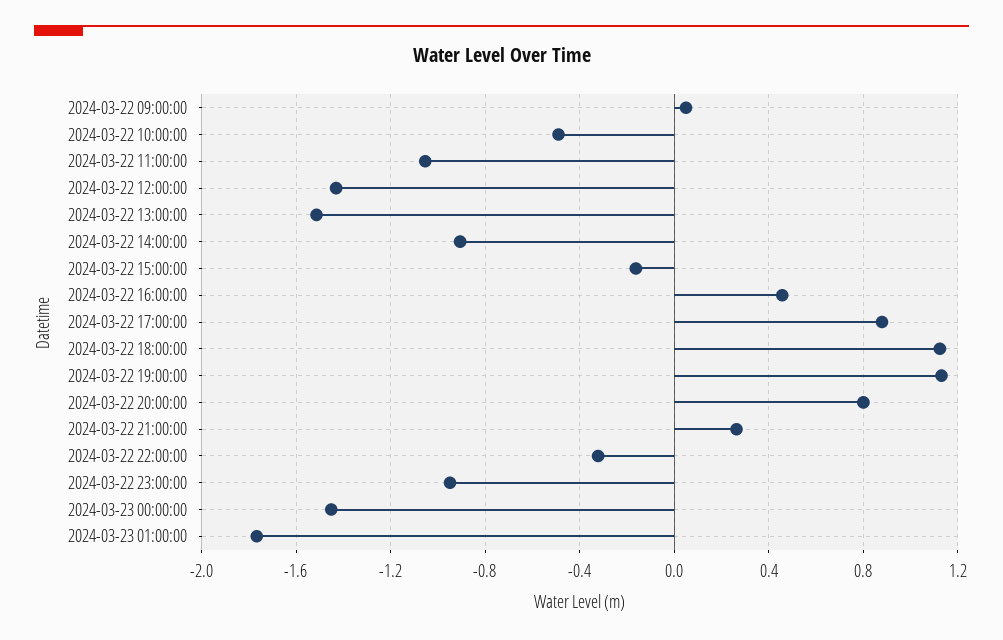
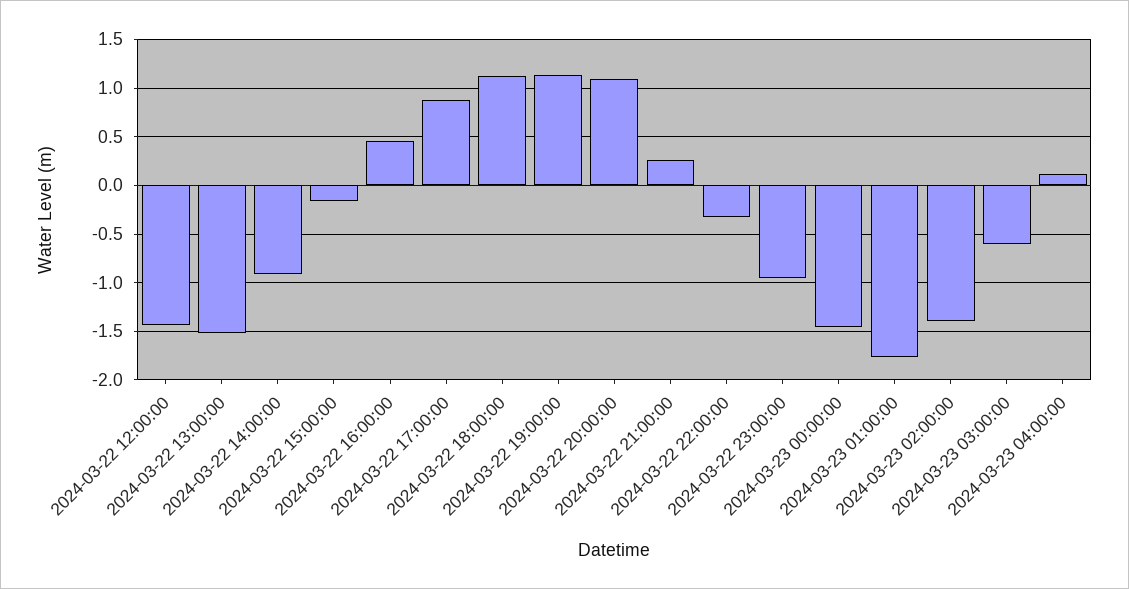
2024-03-22 09:00:00: 0.05 -> none
2024-03-22 10:00:00: -0.5 -> none
2024-03-22 11:00:00: -1.05 -> none
2024-03-22 20:00:00: 0.8 -> 1.1
2024-03-23 02:00:00: none -> -1.4
2024-03-23 03:00:00: none -> -0.6
2024-03-23 04:00:00: none -> 0.1

